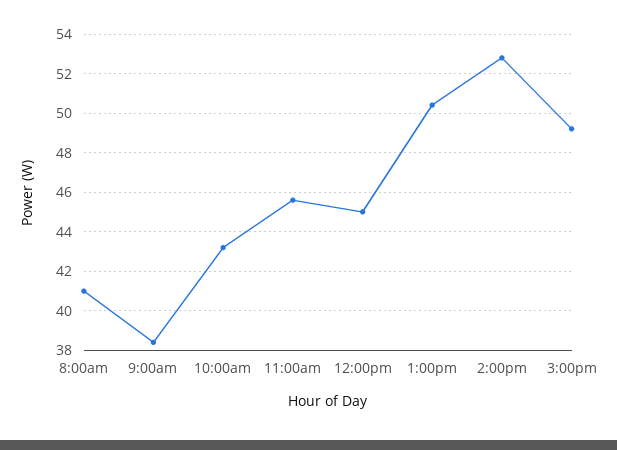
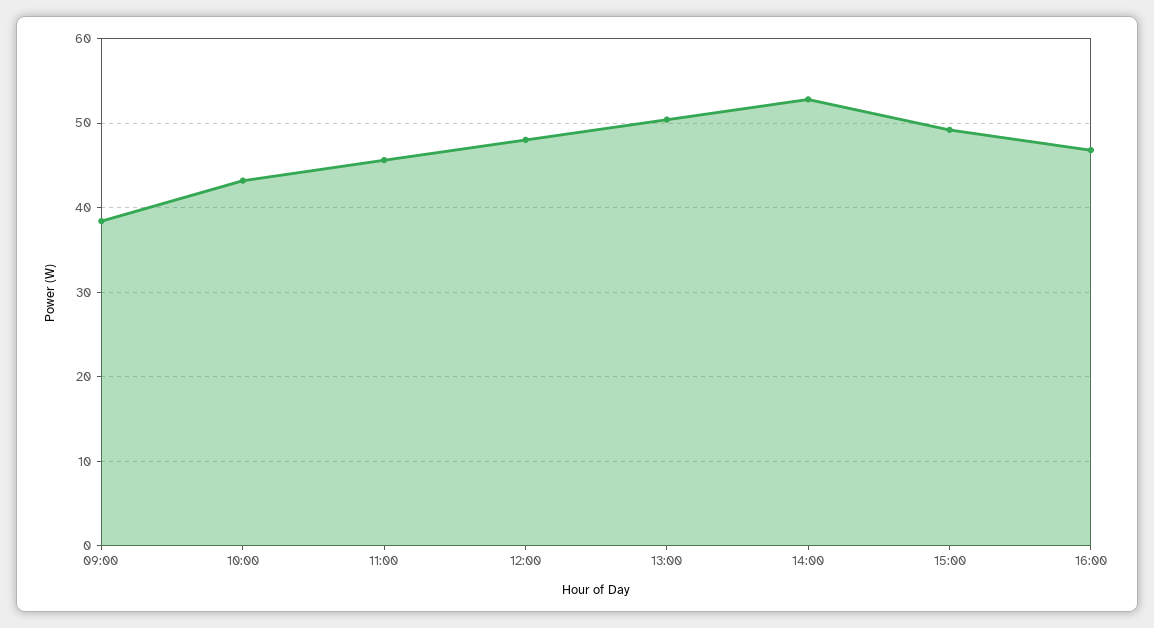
8:00am: 41 -> none
12:00pm: 45 -> 48
16:00: none -> 47

